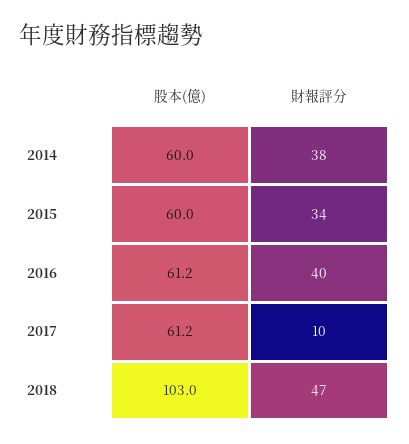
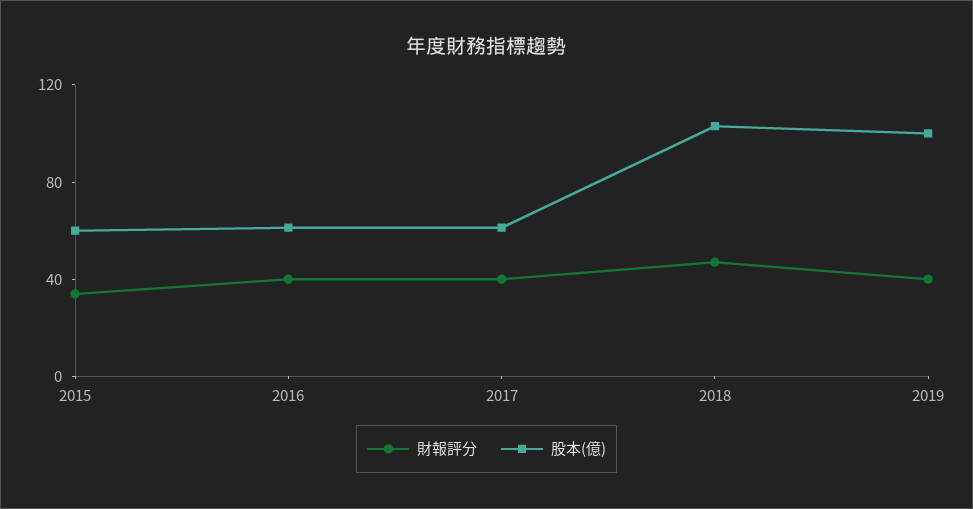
股本(億), 2014: 60 -> none
財報評分, 2014: 38 -> none
財報評分, 2017: 10 -> 40
財報評分, 2019: none -> 40
股本(億), 2019: none -> 100

